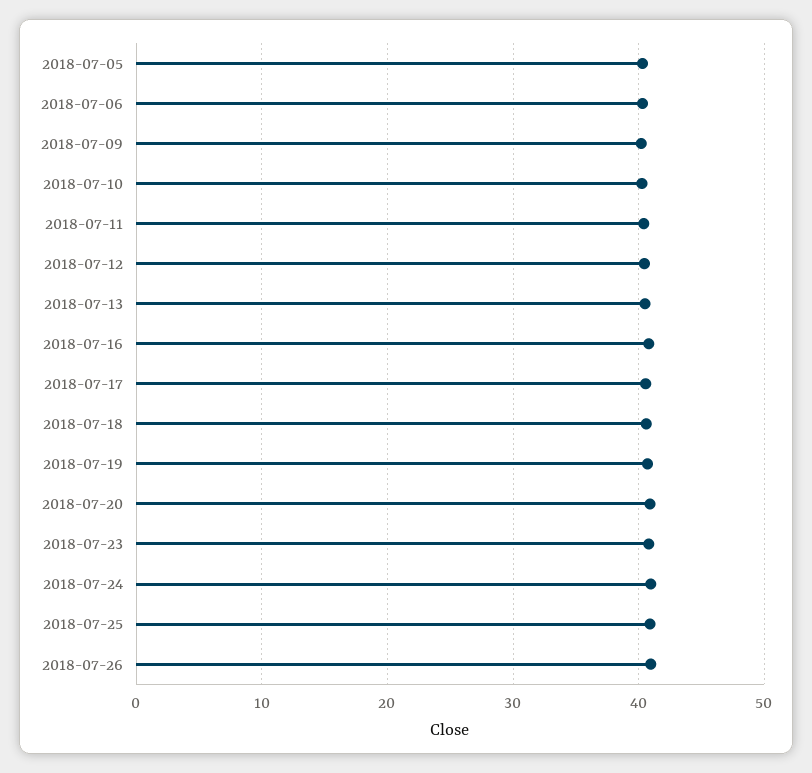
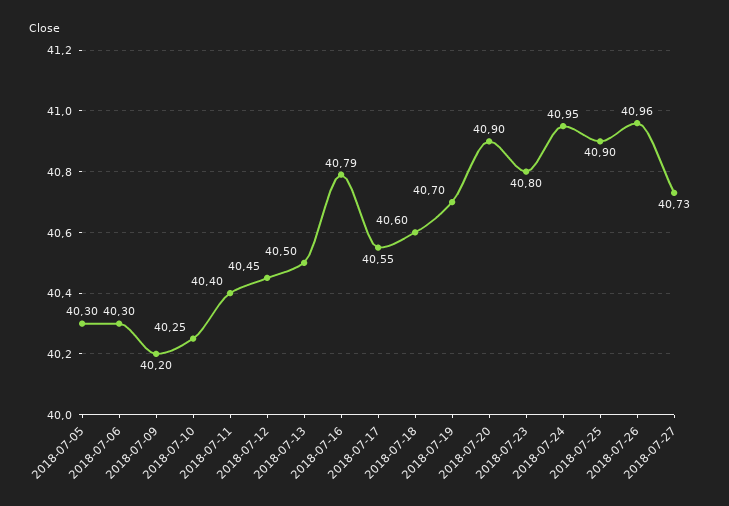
2018-07-27: none -> 40.73

